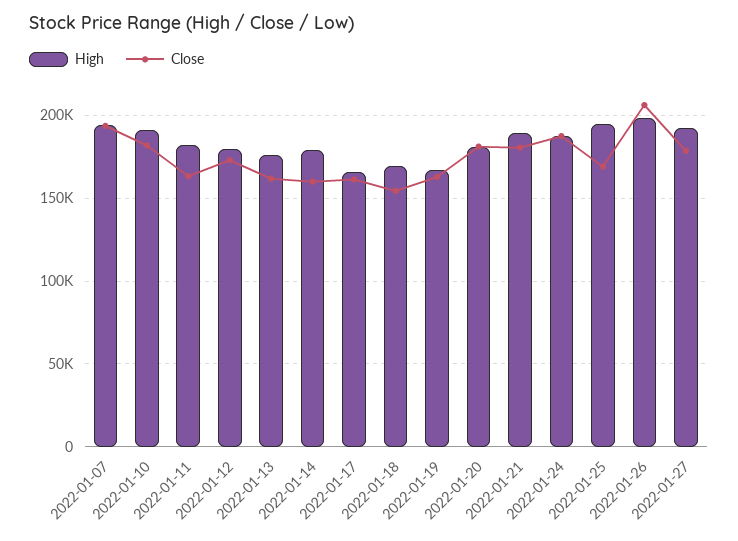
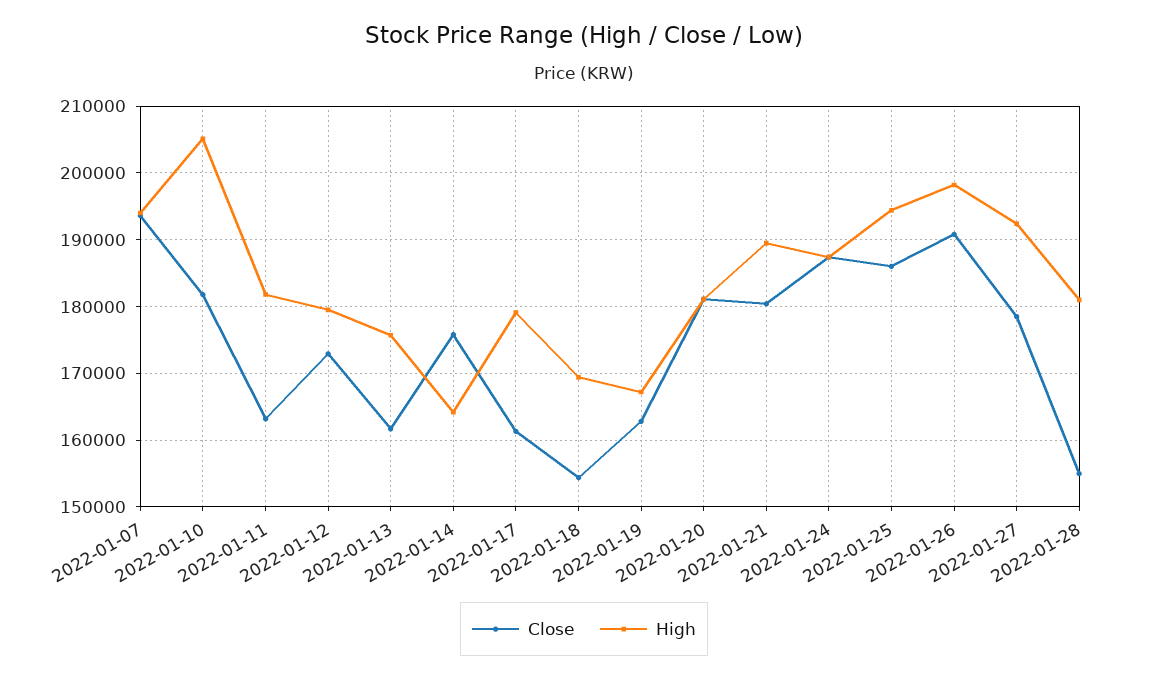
High, 2022-01-10: 190000 -> 205000
High, 2022-01-14: 180000 -> 164000
Close, 2022-01-14: 160000 -> 176000
High, 2022-01-17: 165000 -> 179000
Close, 2022-01-25: 170000 -> 186000
Close, 2022-01-26: 205000 -> 191000
Close, 2022-01-28: none -> 155000
High, 2022-01-28: none -> 181000

